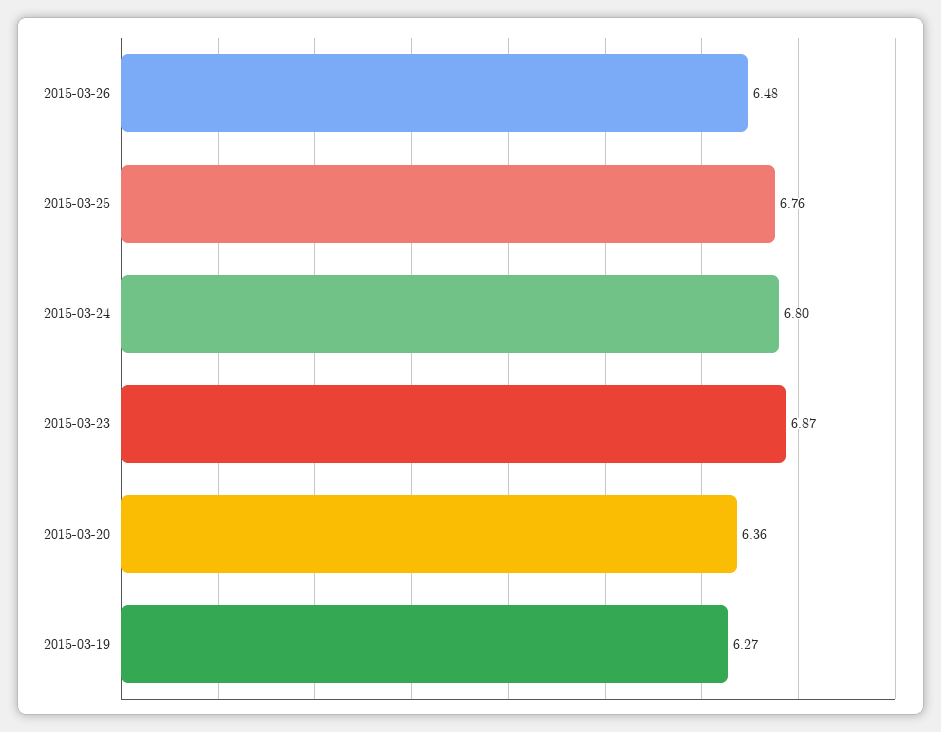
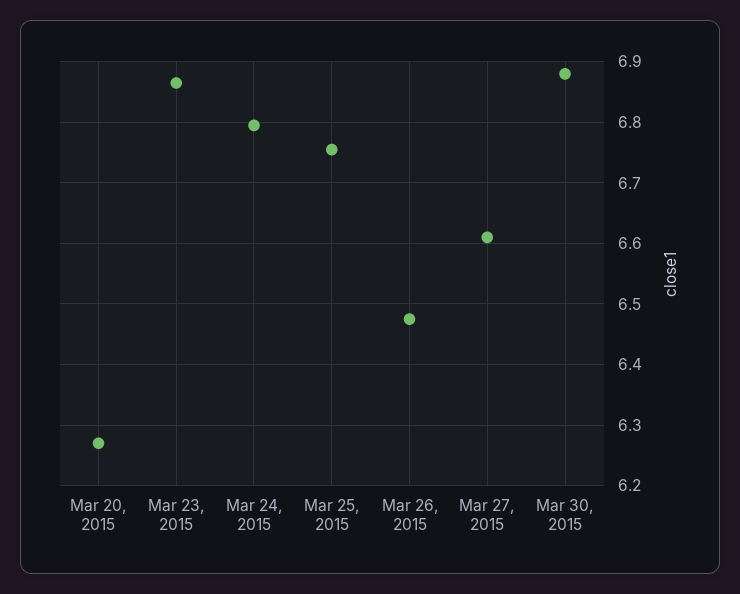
2015-03-20: 6.36 -> 6.27
2015-03-19: 6.27 -> none
Mar 27, 2015: none -> 6.61
Mar 30, 2015: none -> 6.88

